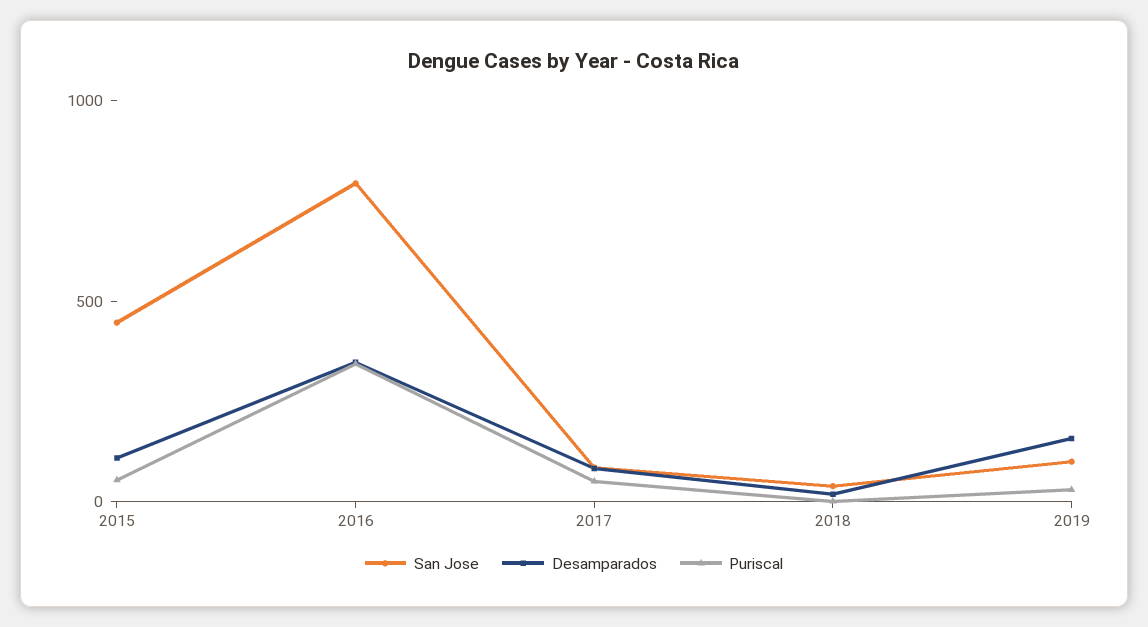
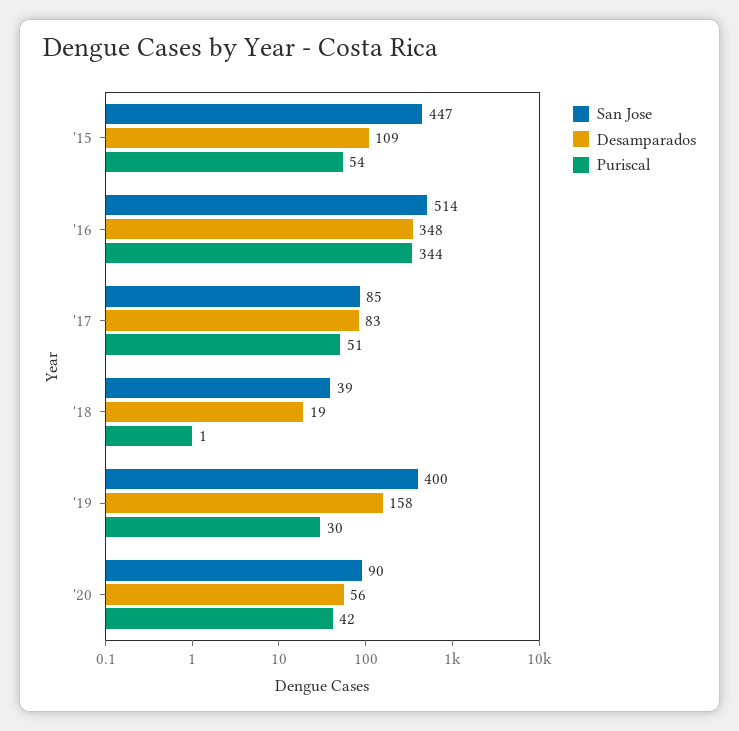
San Jose, 2016: 800 -> 514
San Jose, 2019: 100 -> 400
San Jose, '20: none -> 90
Desamparados, '20: none -> 56
Puriscal, '20: none -> 42

